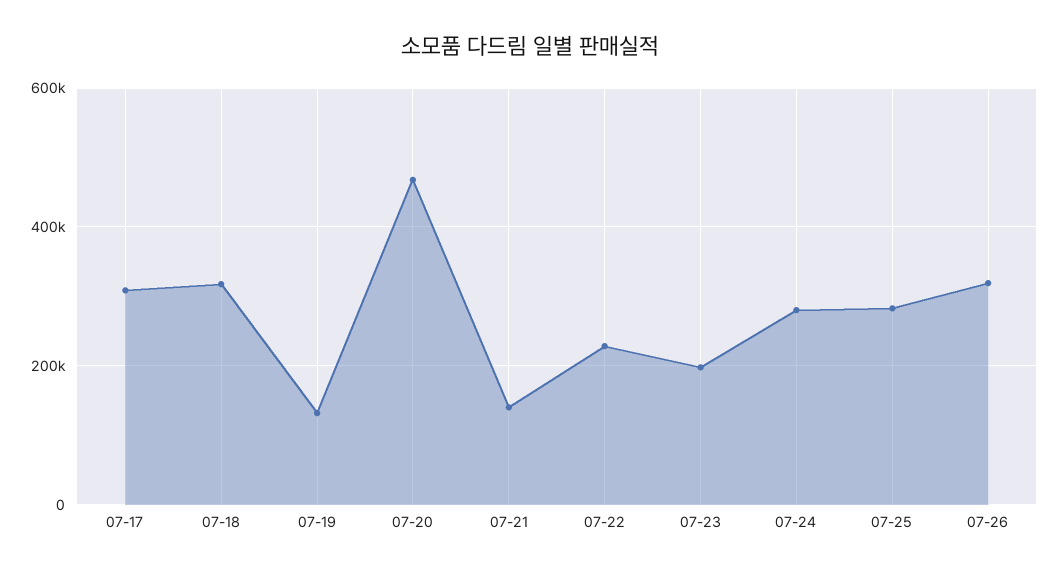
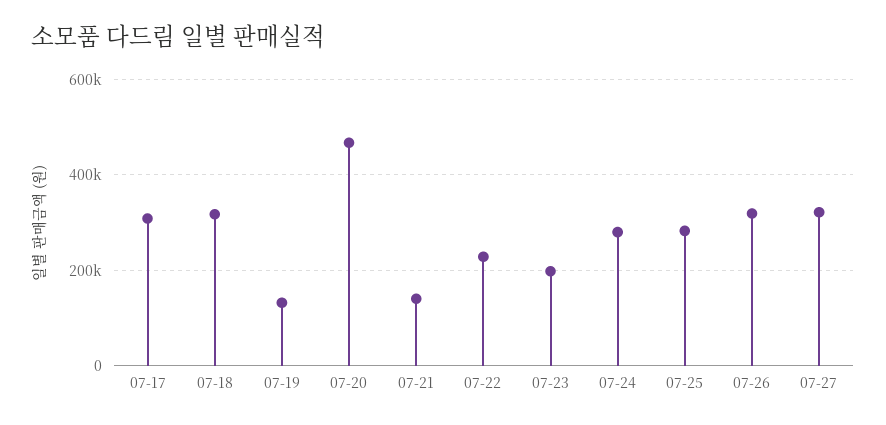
07-27: none -> 320000

